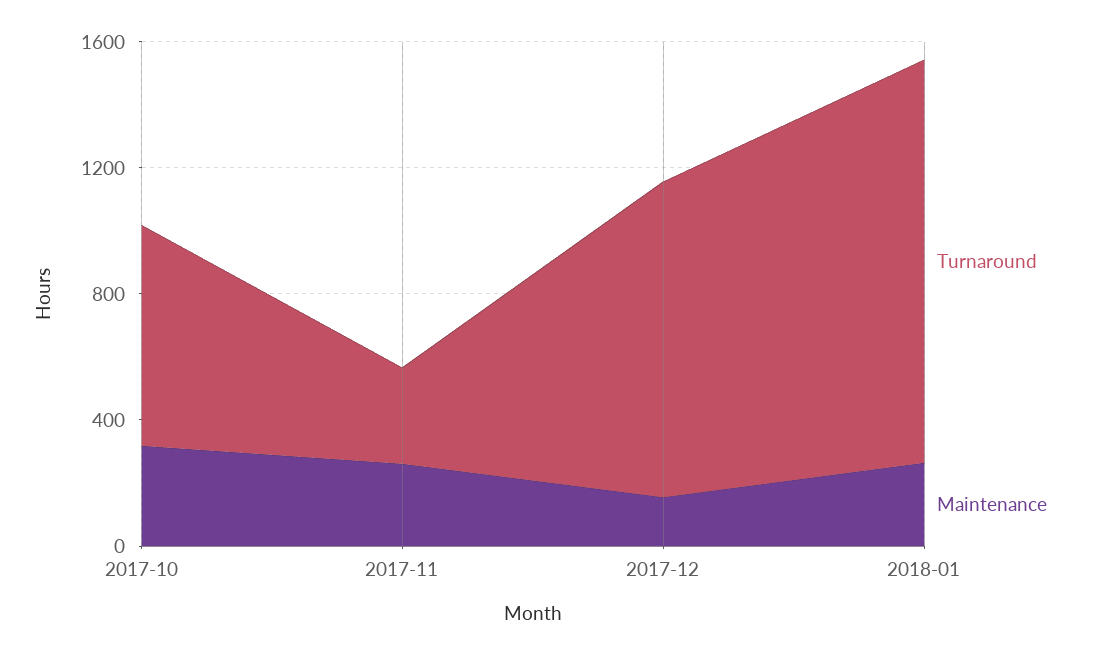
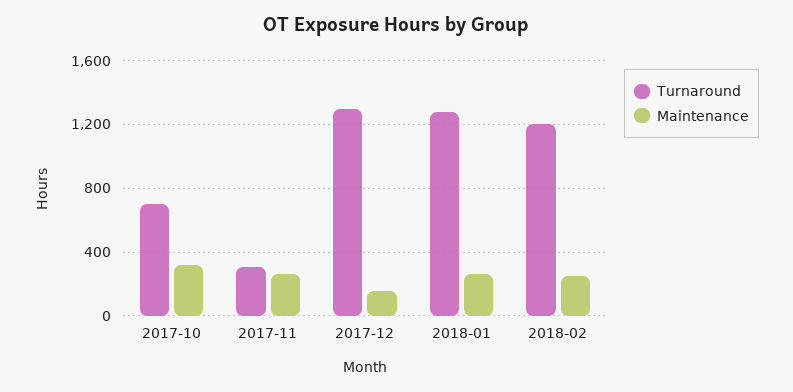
Turnaround, 2017-12: 1000 -> 1300
Turnaround, 2018-02: none -> 1200
Maintenance, 2018-02: none -> 250

